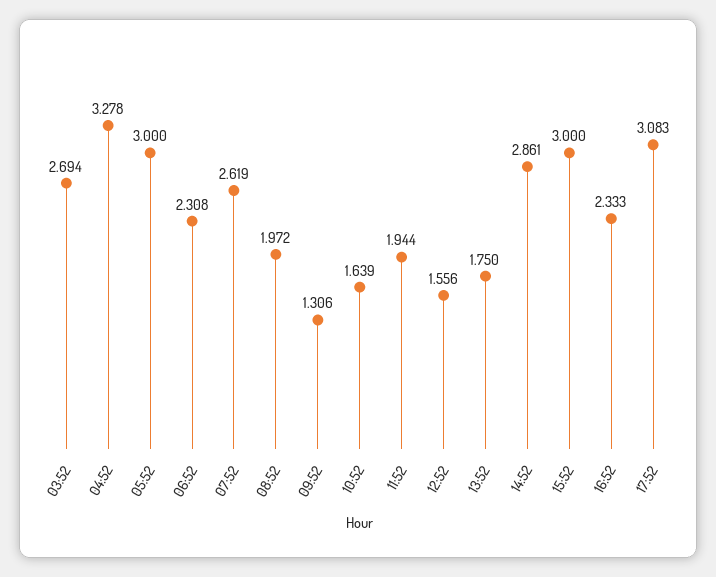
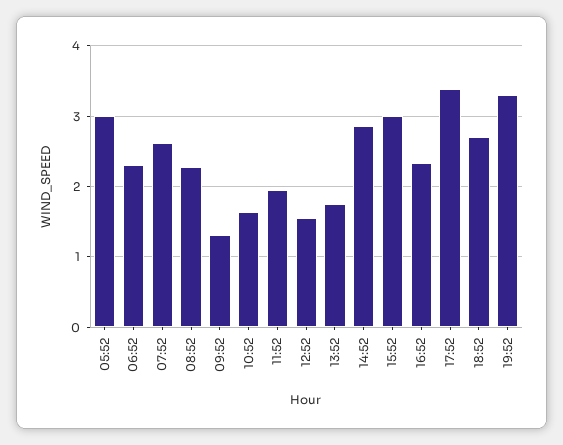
03:52: 2.694 -> none
04:52: 3.278 -> none
08:52: 1.972 -> 2.3
17:52: 3.083 -> 3.4
18:52: none -> 2.7
19:52: none -> 3.3

